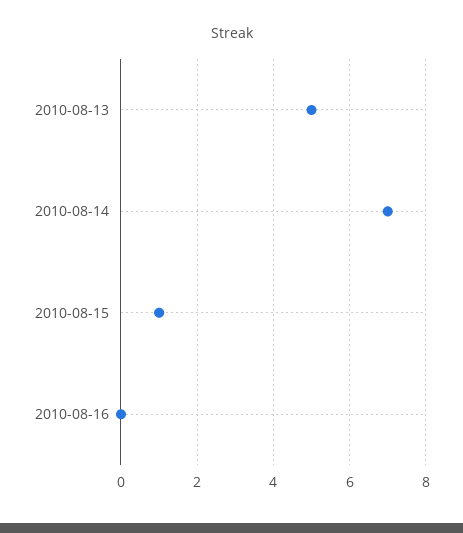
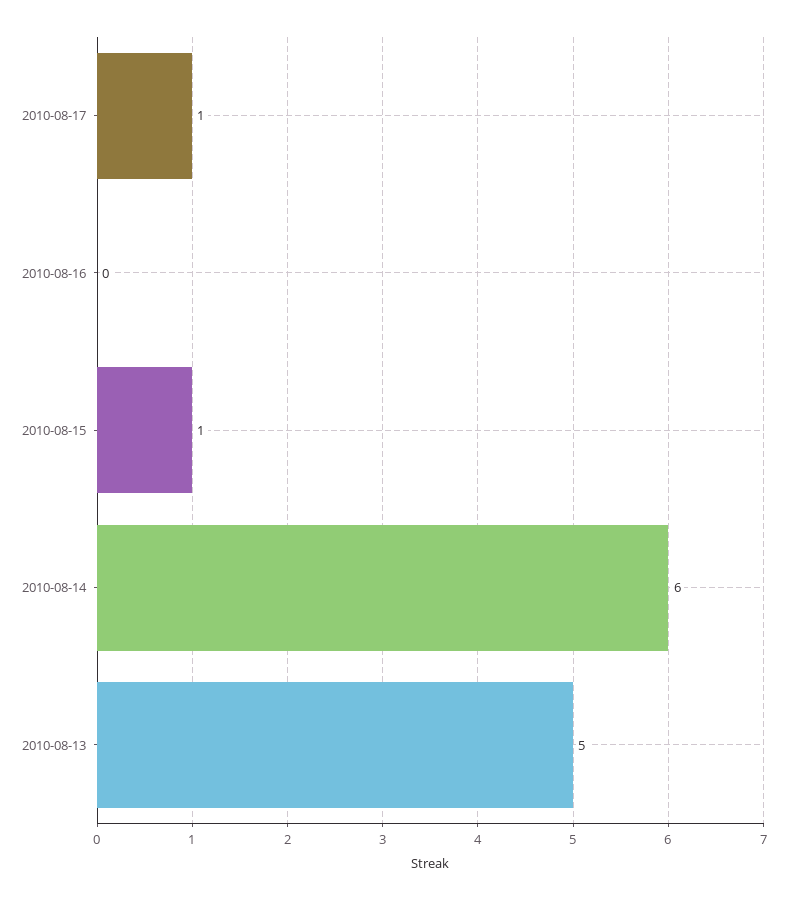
2010-08-14: 7 -> 6
2010-08-17: none -> 1

